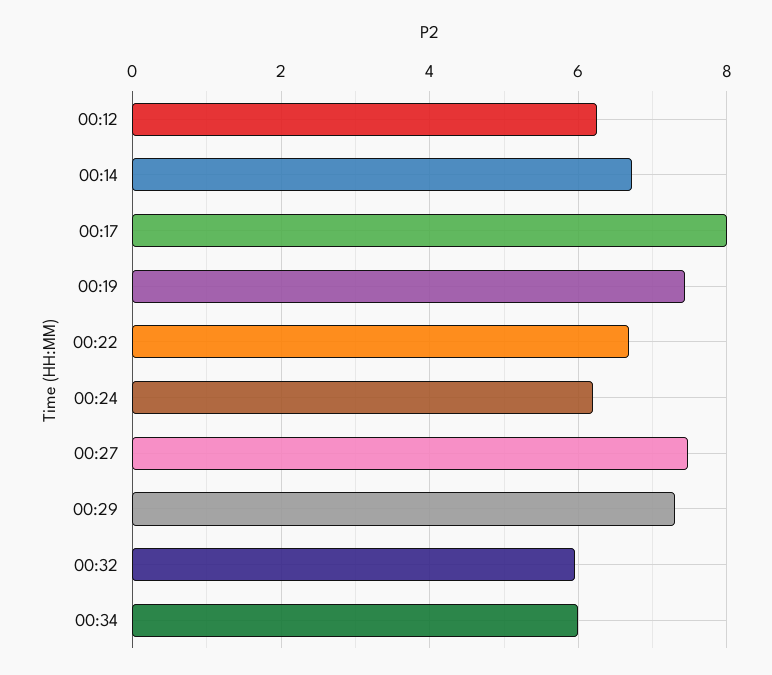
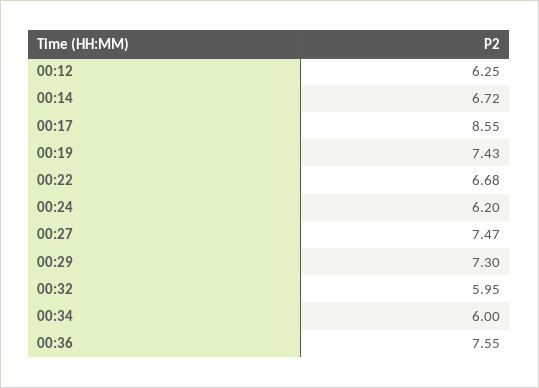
00:17: 8 -> 8.55
00:36: none -> 7.55

